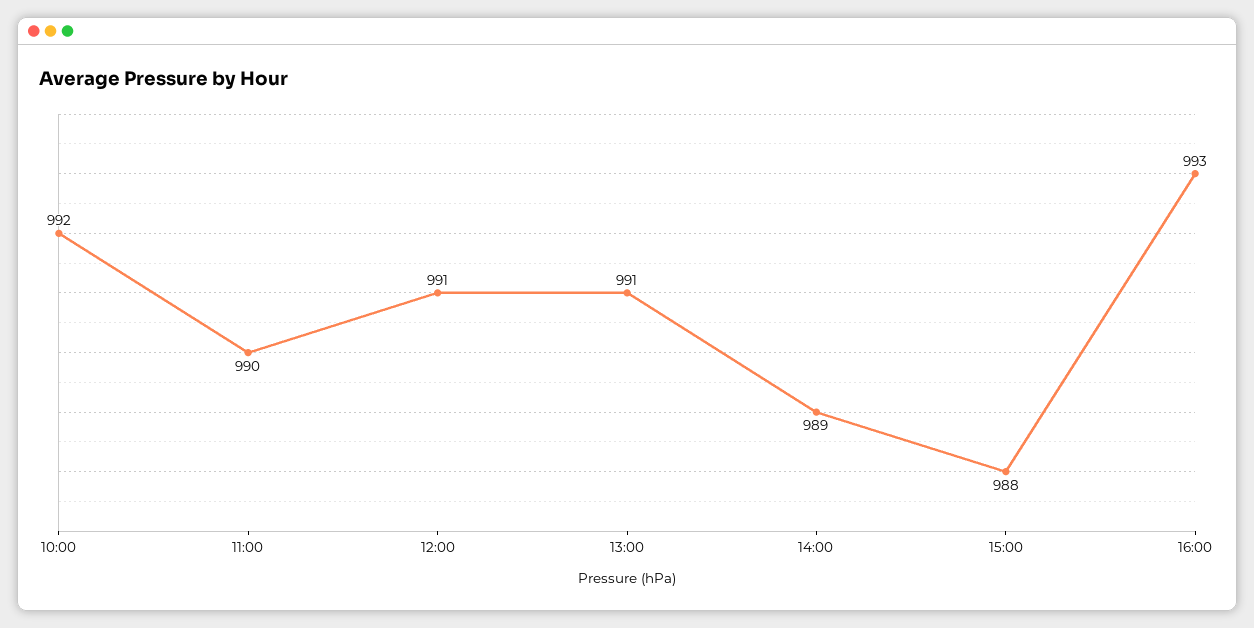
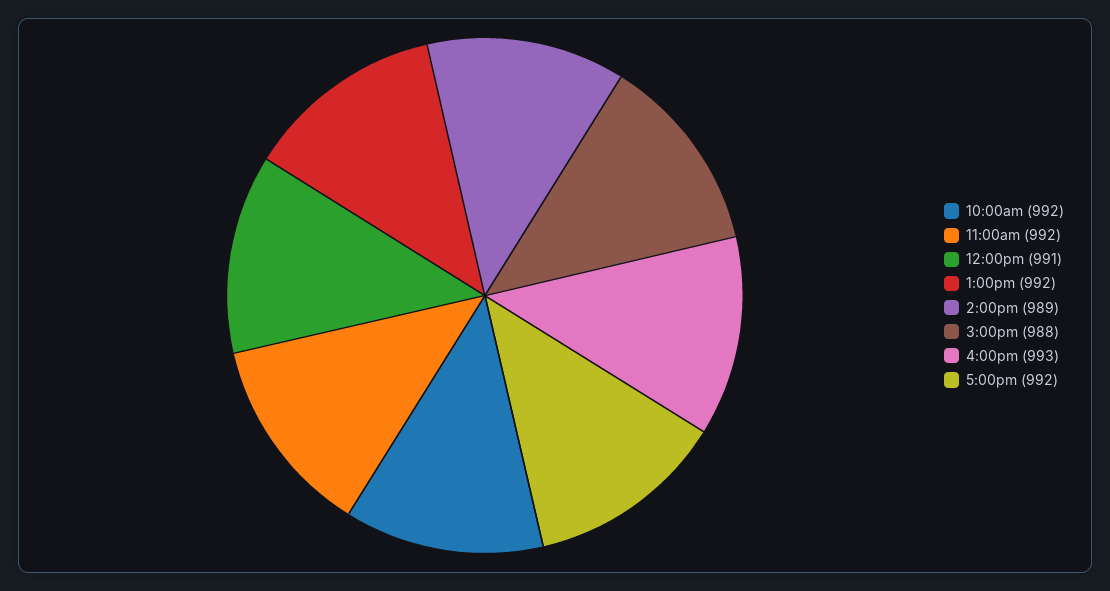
11:00: 990 -> 992
13:00: 991 -> 992
5:00pm: none -> 992

